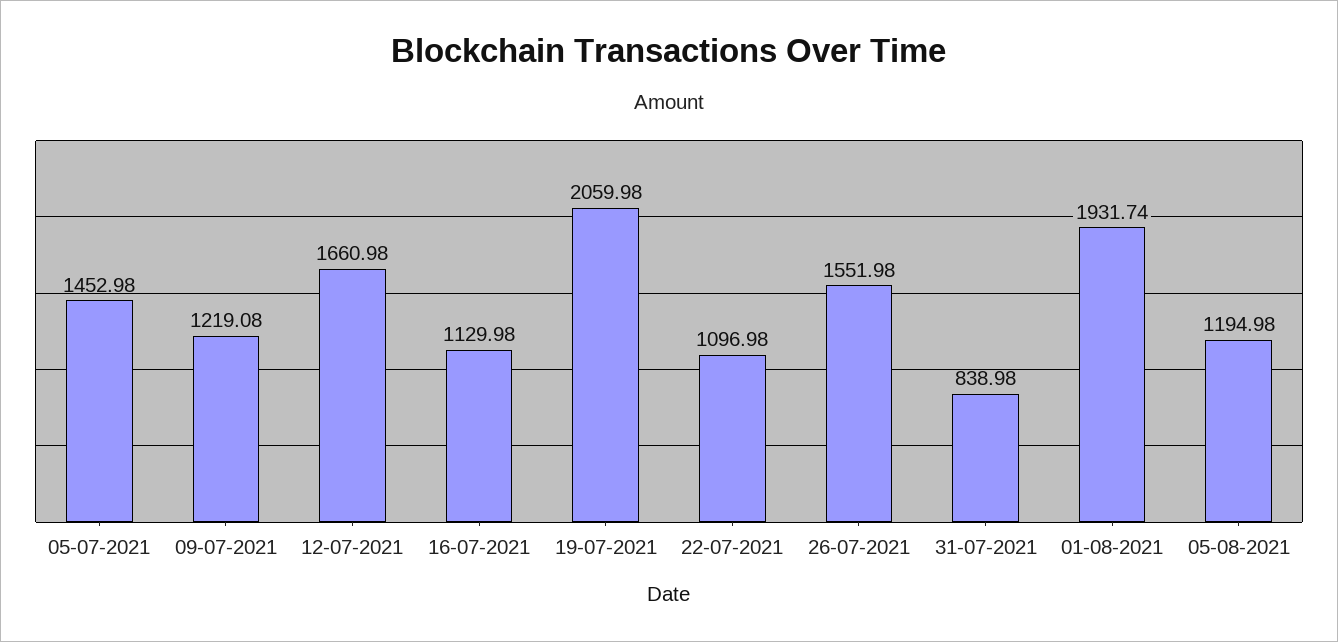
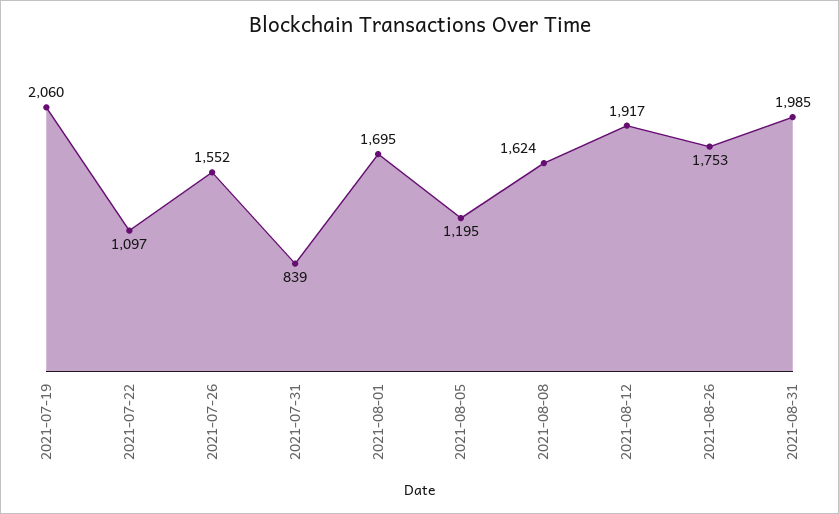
05-07-2021: 1452.98 -> none
09-07-2021: 1219.08 -> none
12-07-2021: 1660.98 -> none
16-07-2021: 1129.98 -> none
01-08-2021: 1931.74 -> 1695
2021-08-08: none -> 1624
2021-08-12: none -> 1917
2021-08-26: none -> 1753
2021-08-31: none -> 1985

